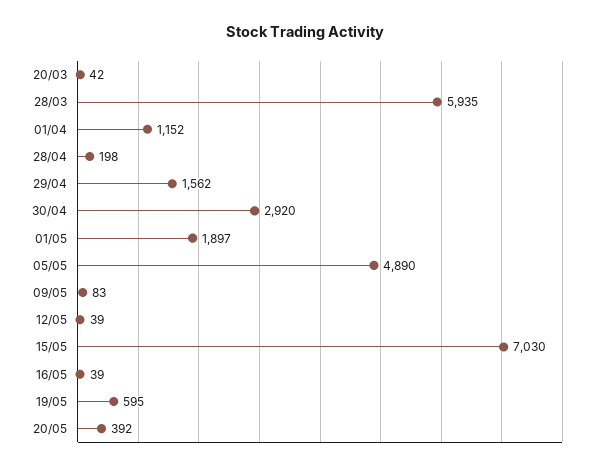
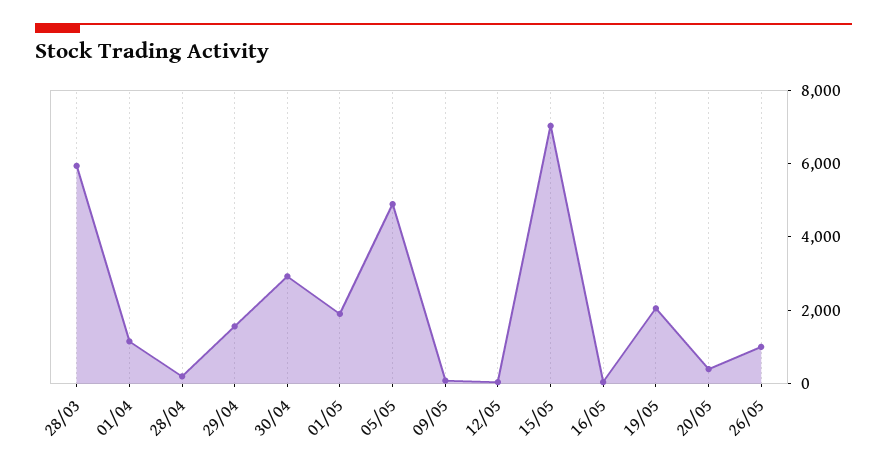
20/03: 42 -> none
19/05: 595 -> 2000
26/05: none -> 1000

